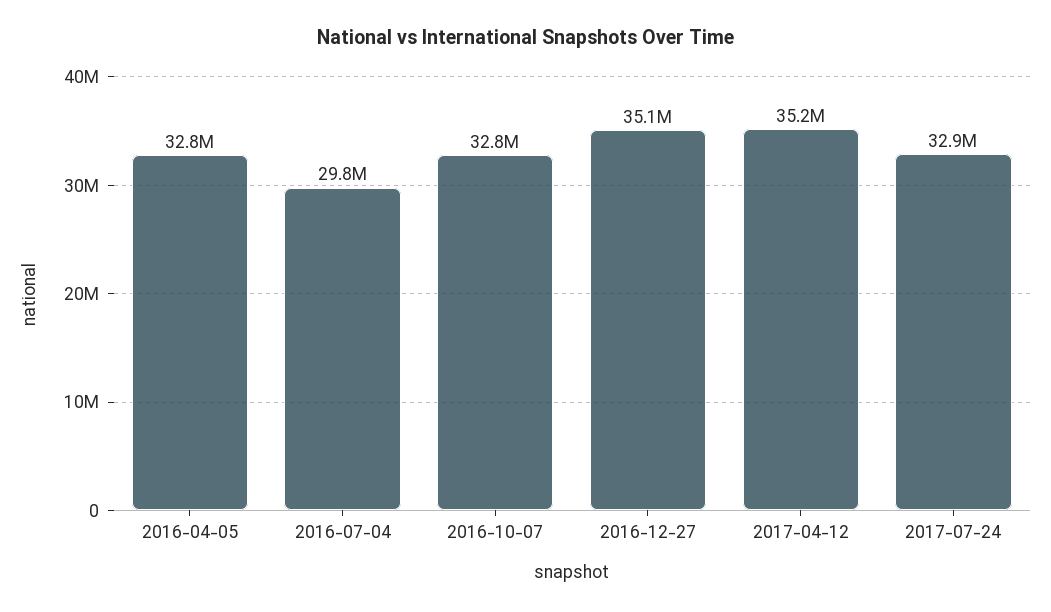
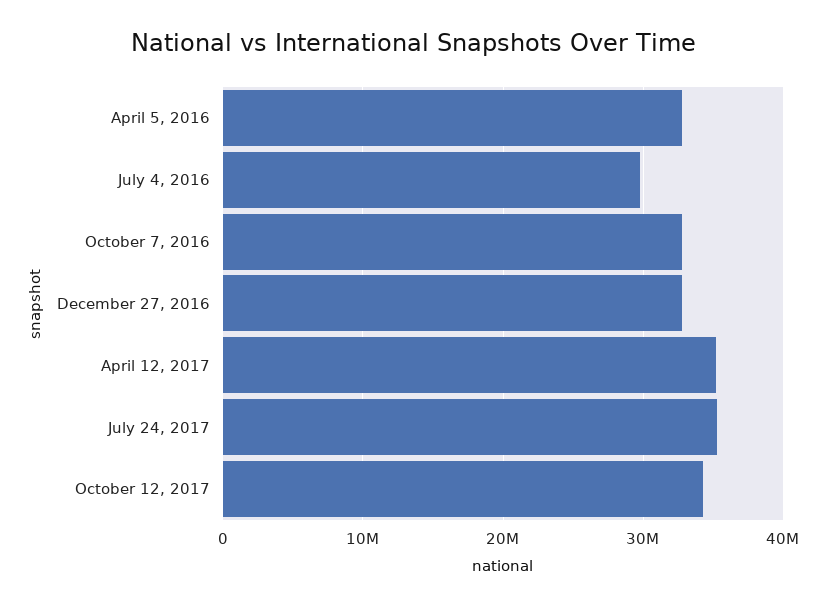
2016-12-27: 35100000 -> 33000000
2017-07-24: 32900000 -> 35000000
October 12, 2017: none -> 34000000

